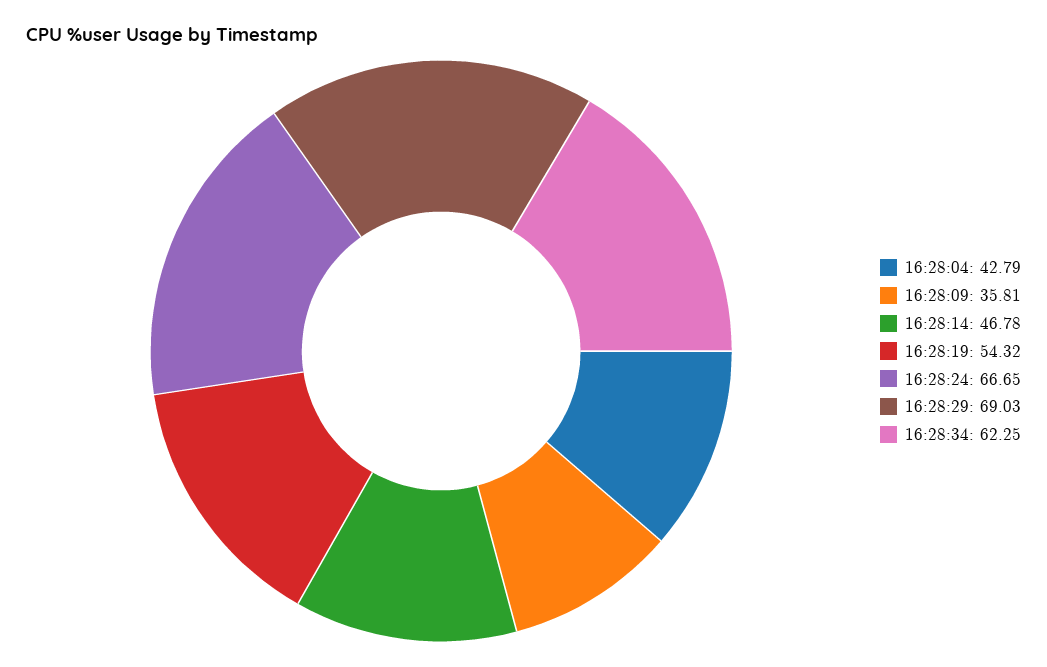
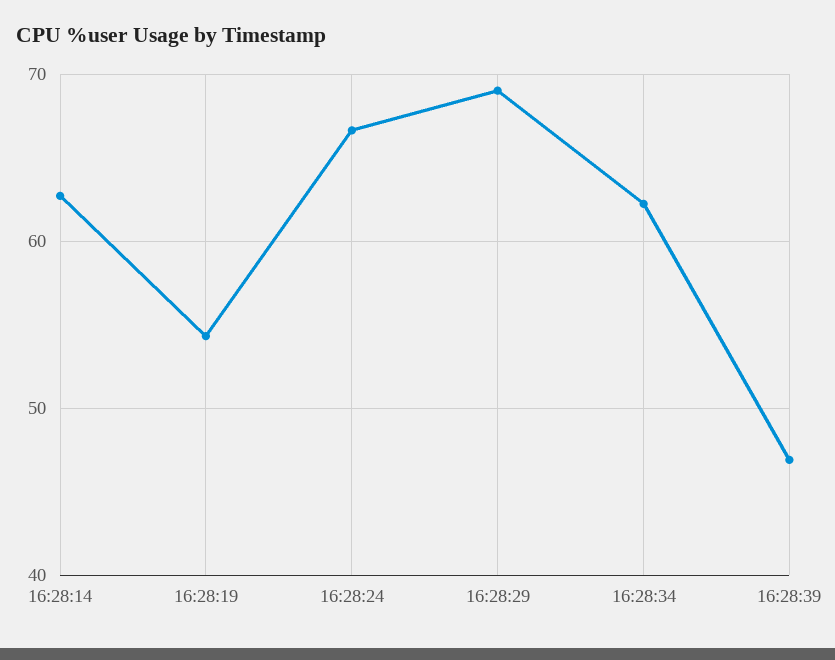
16:28:04: 42.79 -> none
16:28:09: 35.81 -> none
16:28:14: 46.78 -> 63
16:28:39: none -> 47

